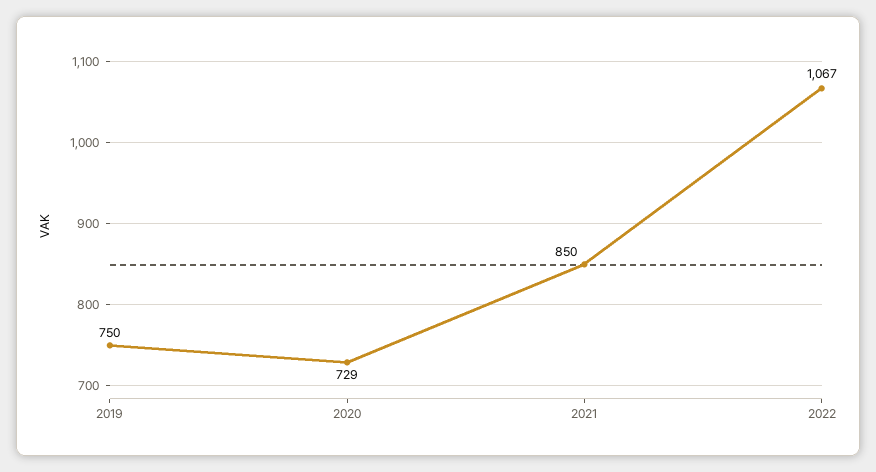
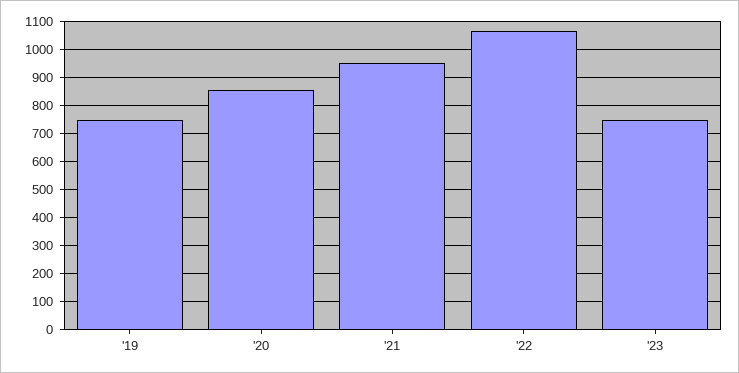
2020: 729 -> 850
2021: 850 -> 950
'23: none -> 750

